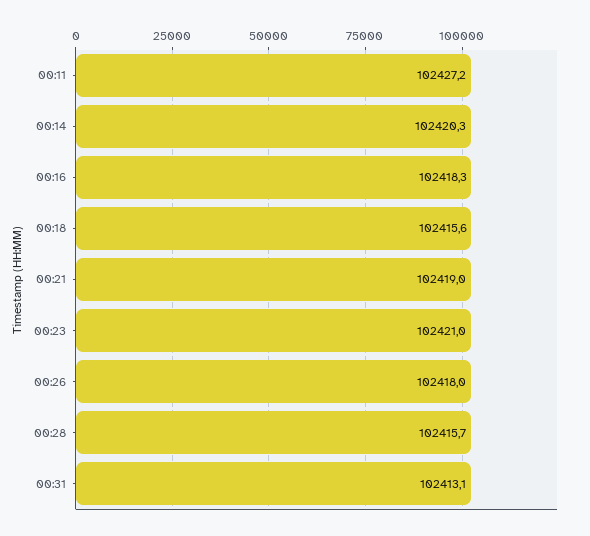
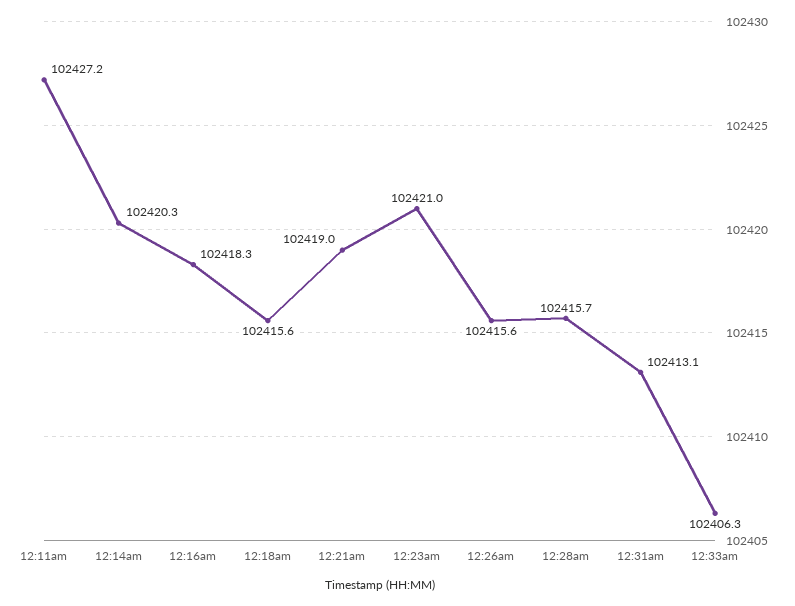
00:26: 102418 -> 102415.6
12:33am: none -> 102406.3

